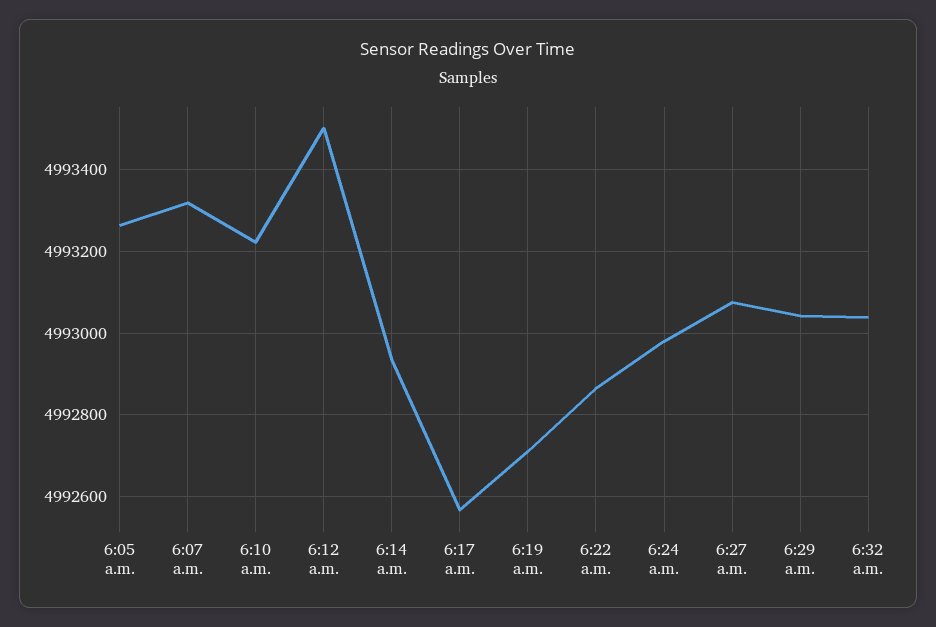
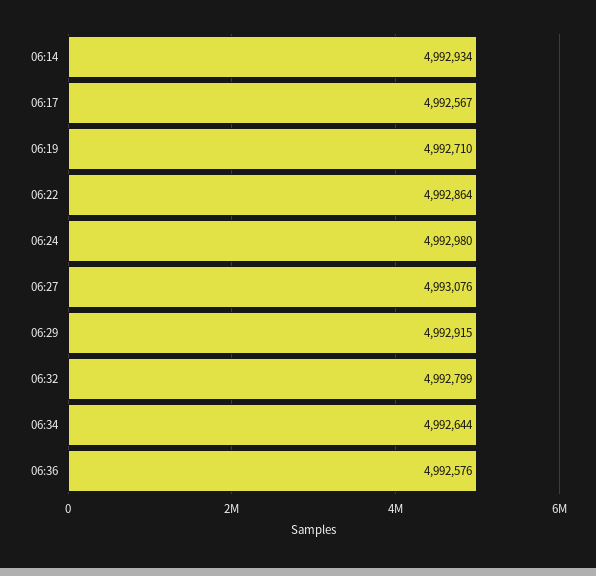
6:05 a.m.: 4993260 -> none
6:07 a.m.: 4993320 -> none
6:10 a.m.: 4993220 -> none
6:12 a.m.: 4993500 -> none
6:29 a.m.: 4993040 -> 4992915
6:32 a.m.: 4993040 -> 4992799
06:34: none -> 4992644
06:36: none -> 4992576

